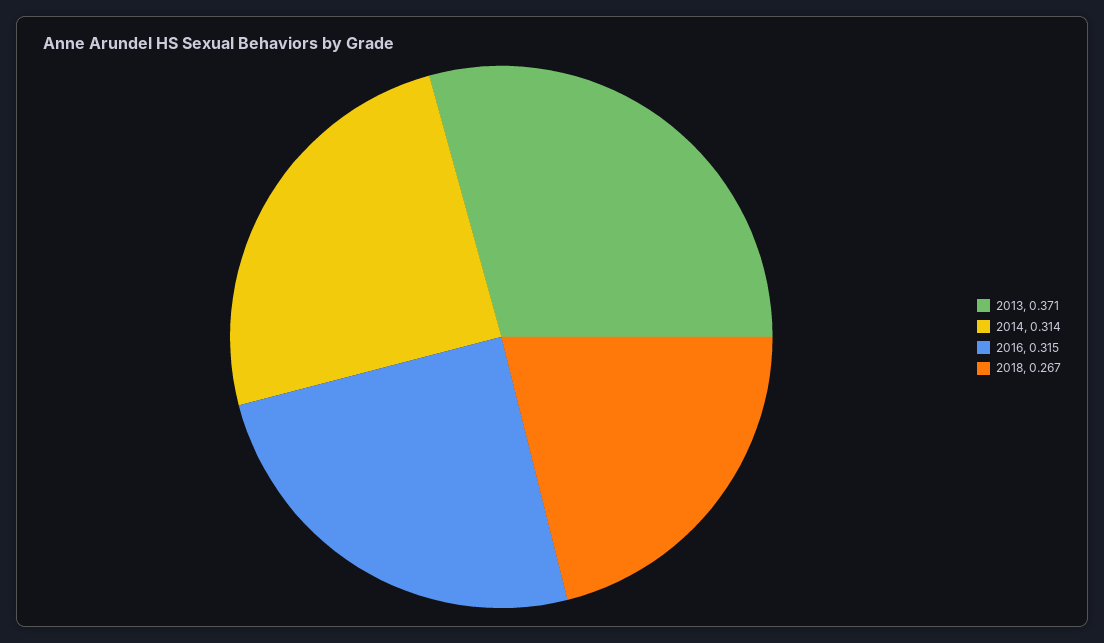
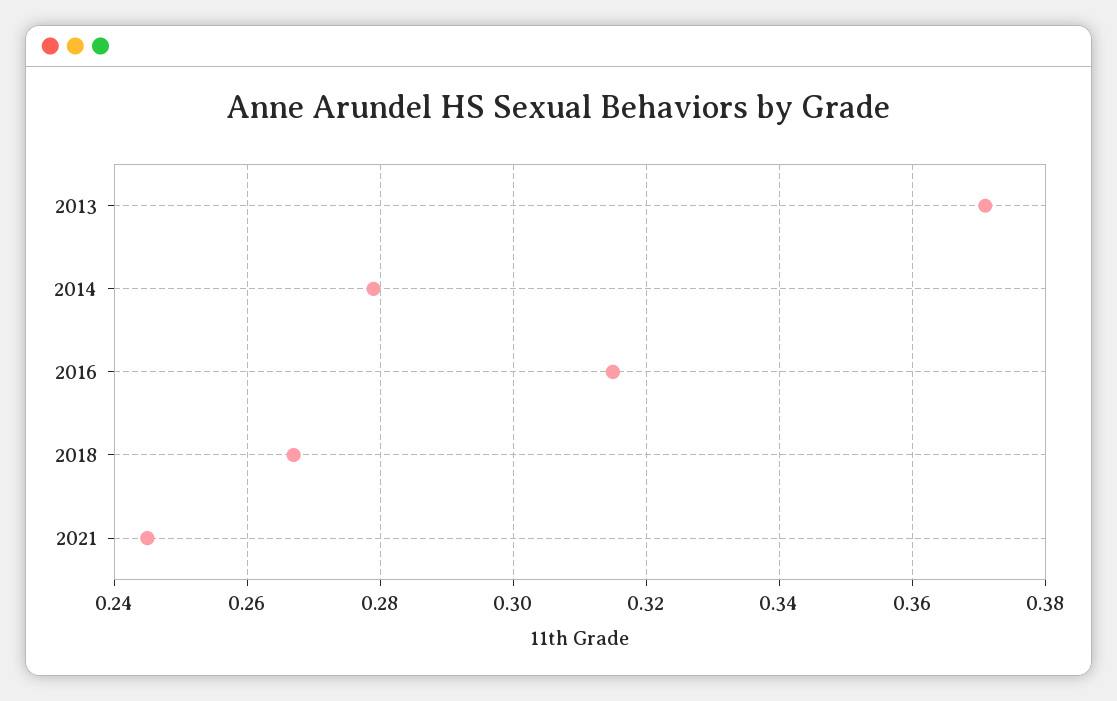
2014: 0.314 -> 0.28
2021: none -> 0.245

